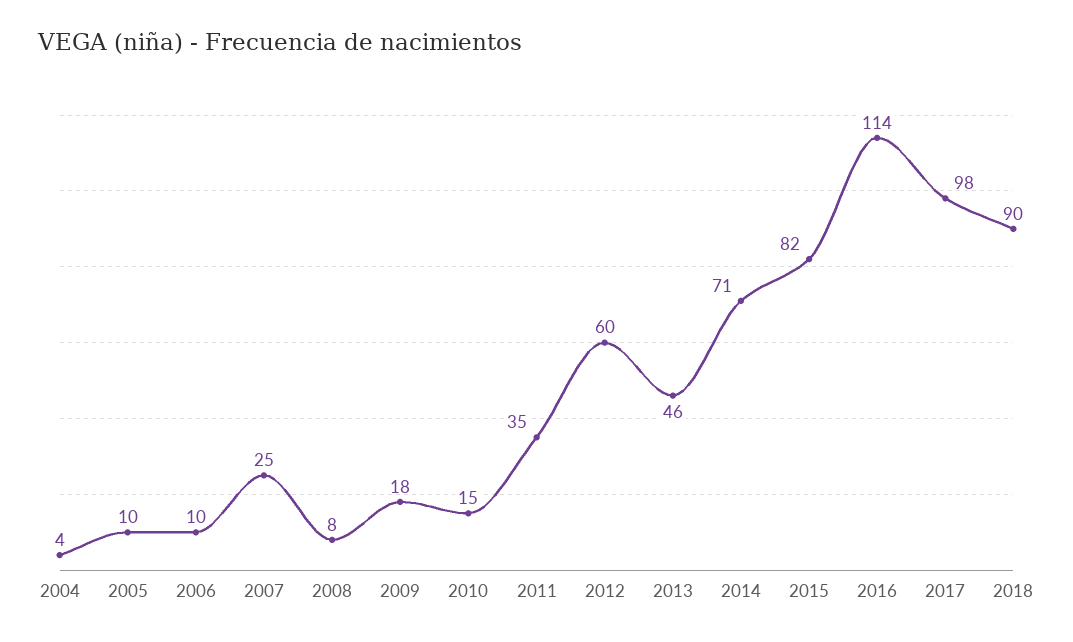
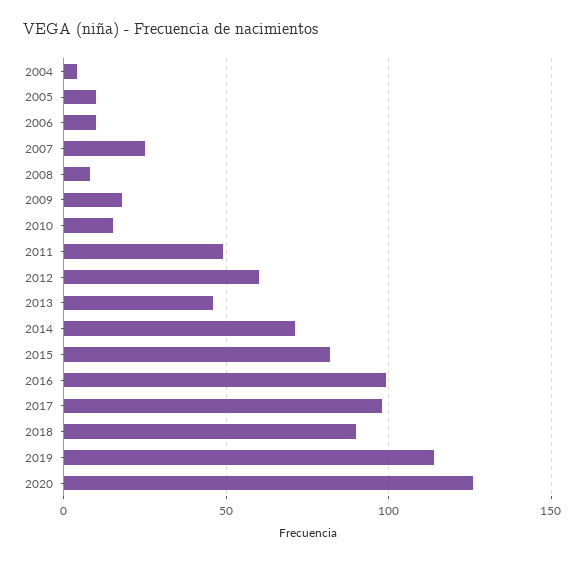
2011: 35 -> 50
2016: 114 -> 100
2019: none -> 115
2020: none -> 125

